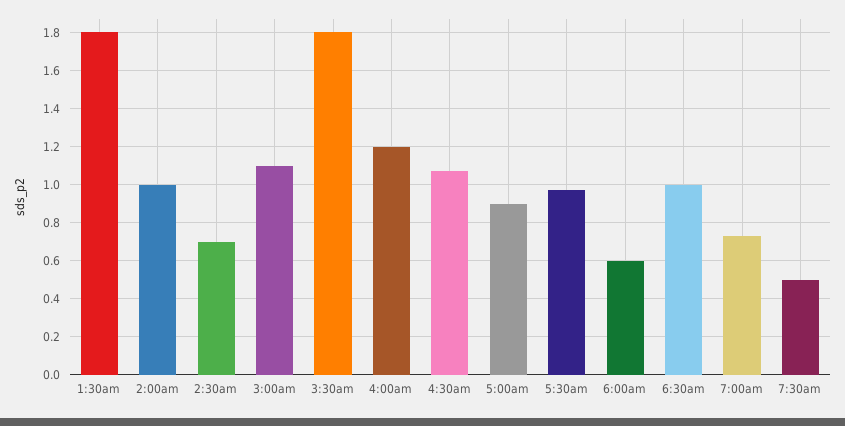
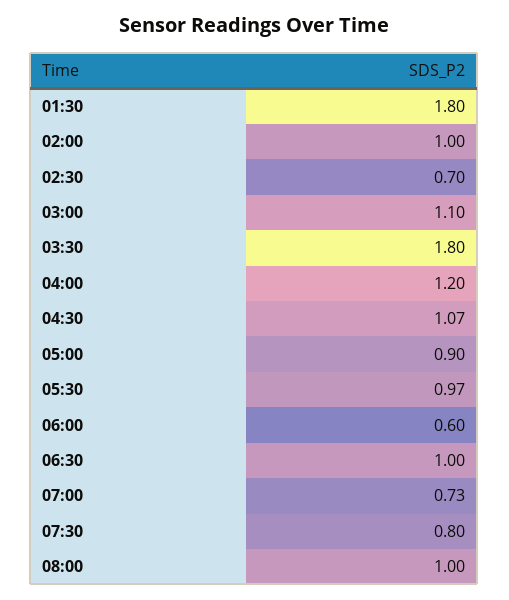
7:30am: 0.5 -> 0.8
08:00: none -> 1

